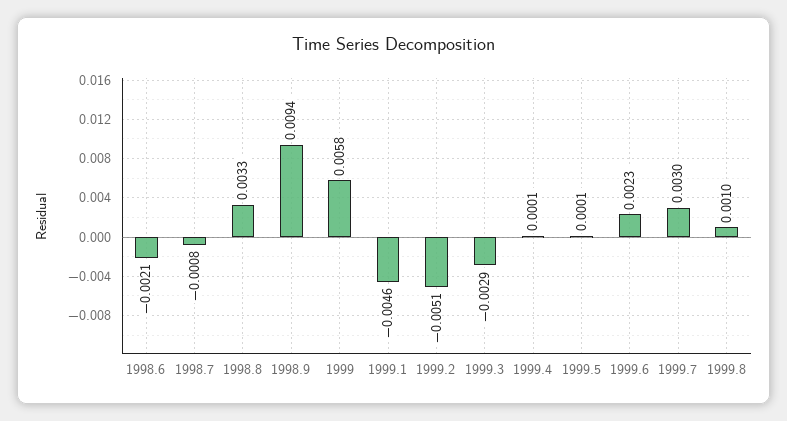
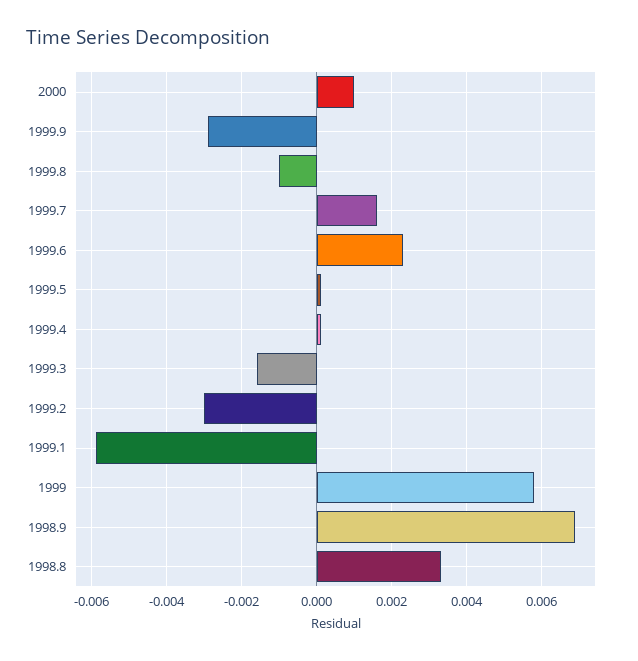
1998.6: -0.0021 -> none
1998.7: -0.0008 -> none
1998.9: 0.0094 -> 0.007
1999.1: -0.0046 -> -0.006
1999.2: -0.0051 -> -0.003
1999.3: -0.0029 -> -0.0015
1999.7: 0.003 -> 0.0015
1999.8: 0.001 -> -0.001
2000: none -> 0.001
1999.9: none -> -0.003

